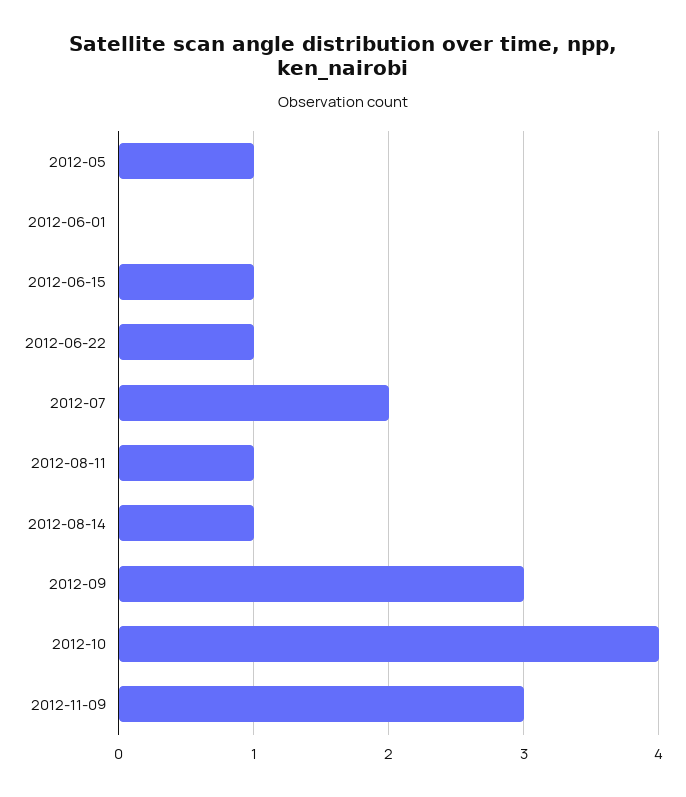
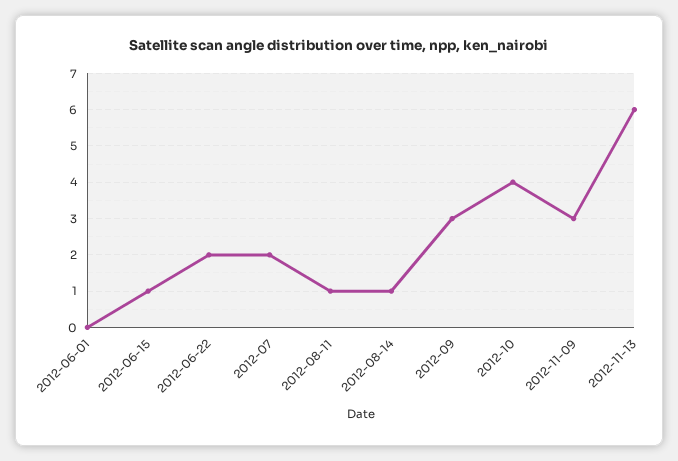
2012-05: 1 -> none
2012-06-22: 1 -> 2
2012-11-13: none -> 6

